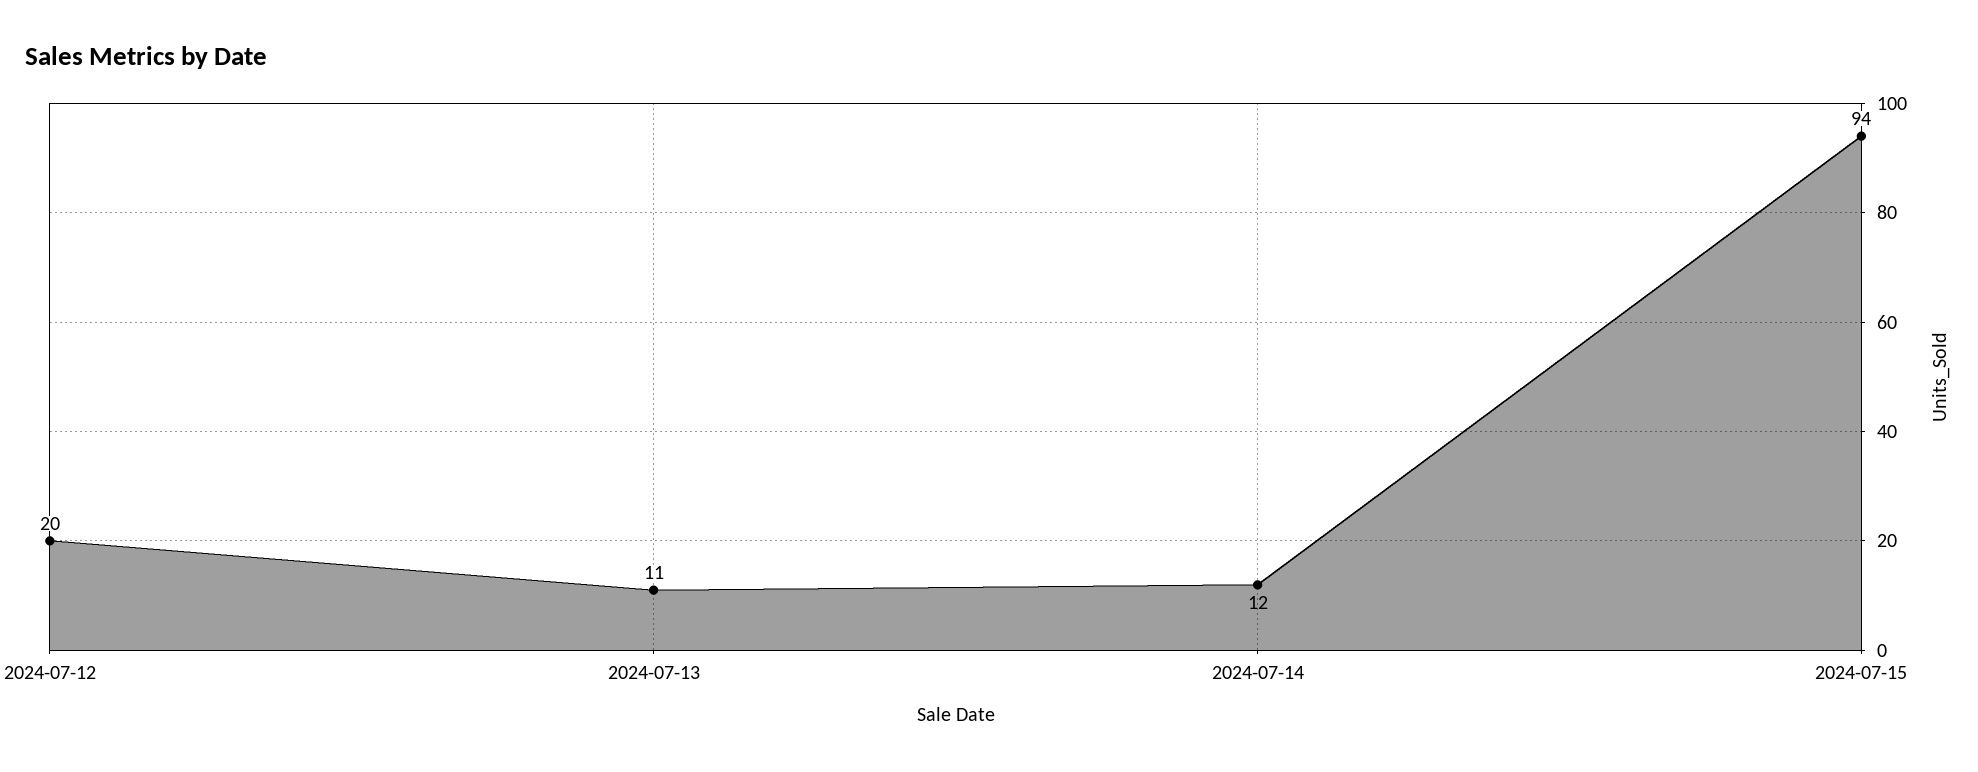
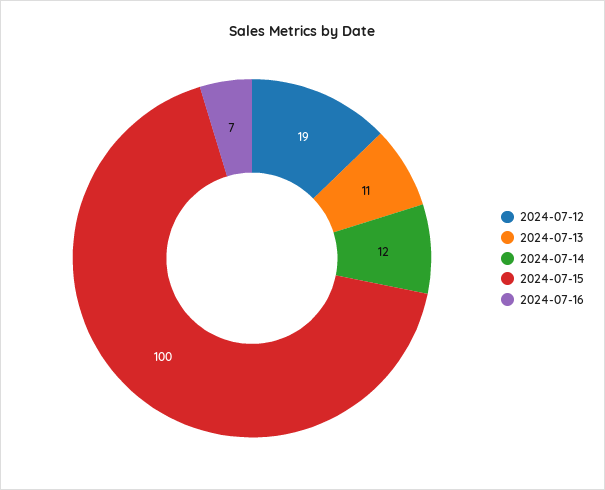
2024-07-12: 20 -> 19
2024-07-15: 94 -> 100
2024-07-16: none -> 7

